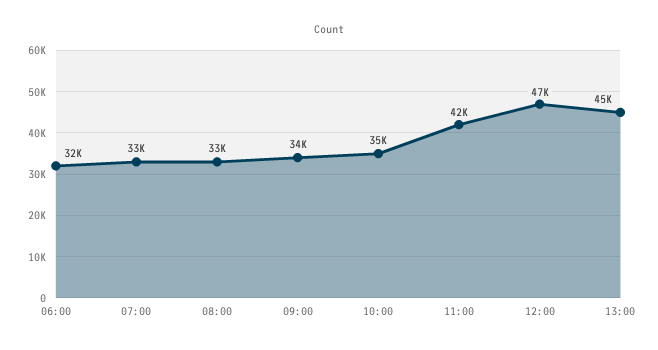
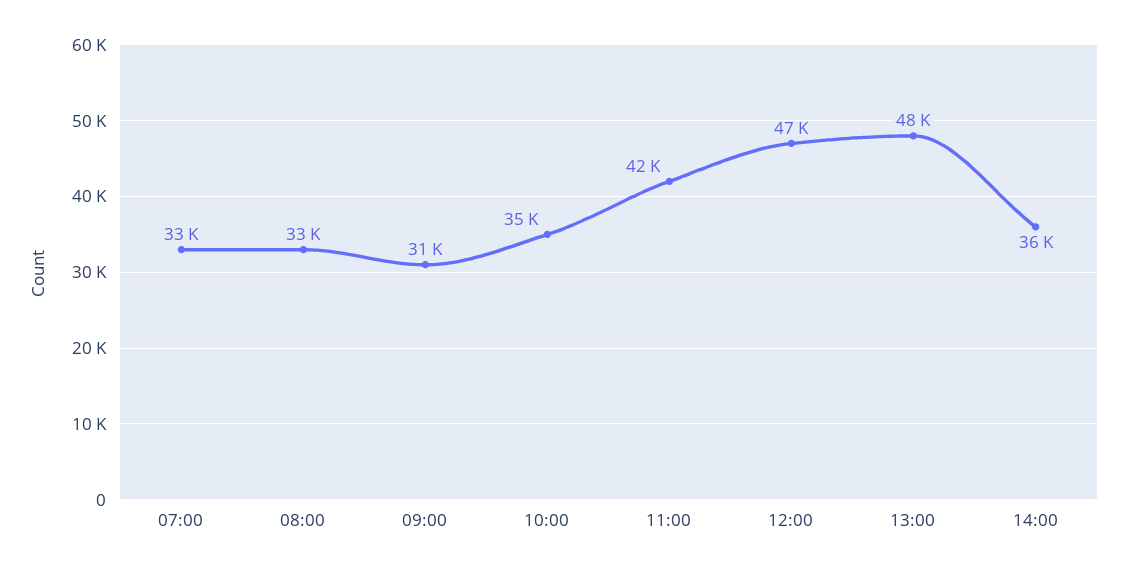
06:00: 32000 -> none
09:00: 34000 -> 31000
13:00: 45000 -> 48000
14:00: none -> 36000

